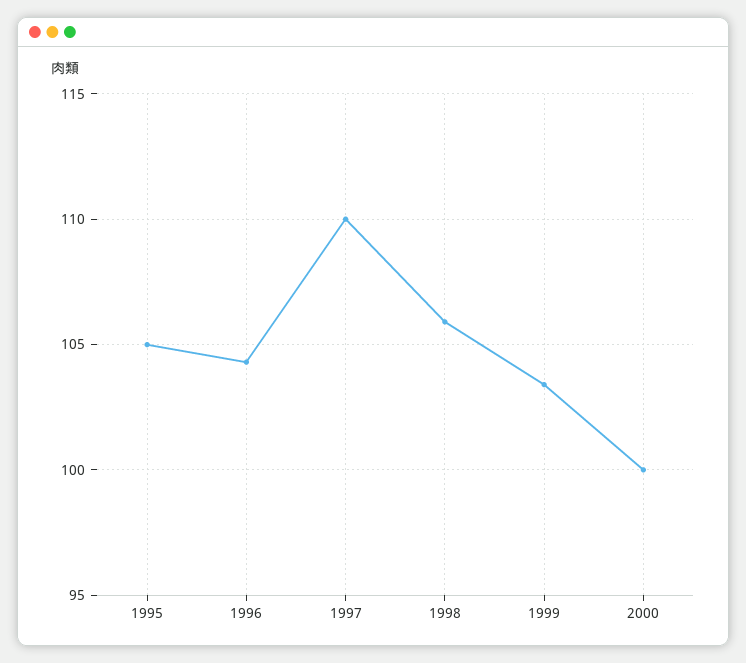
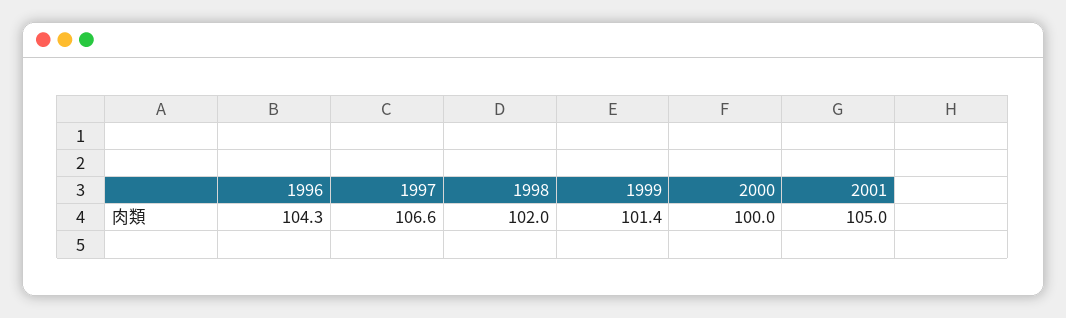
1995: 105 -> none
1997: 110 -> 106.6
1998: 106 -> 102
1999: 103.5 -> 101.4
2001: none -> 105

